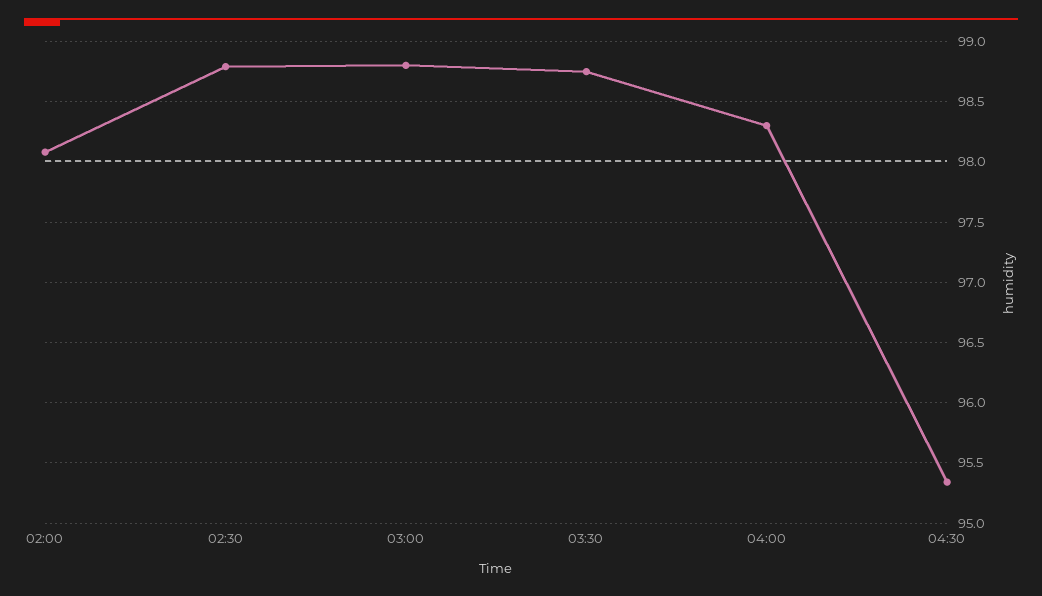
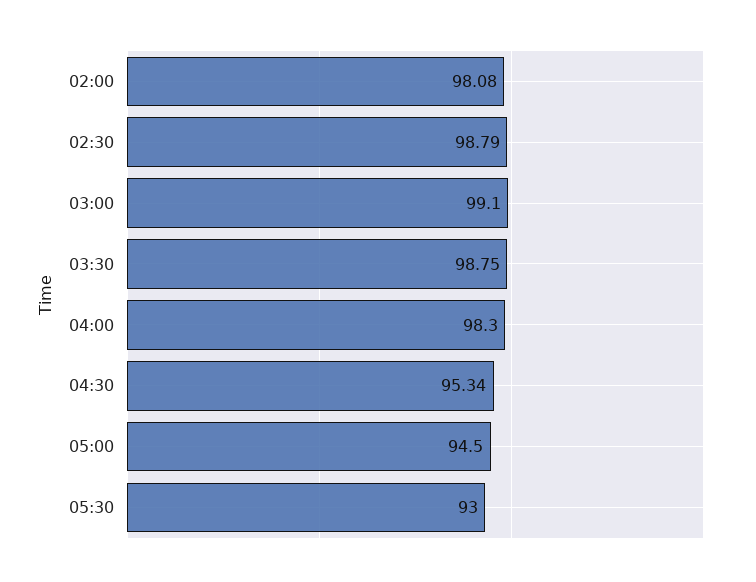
03:00: 98.8 -> 99.1
05:00: none -> 94.5
05:30: none -> 93

